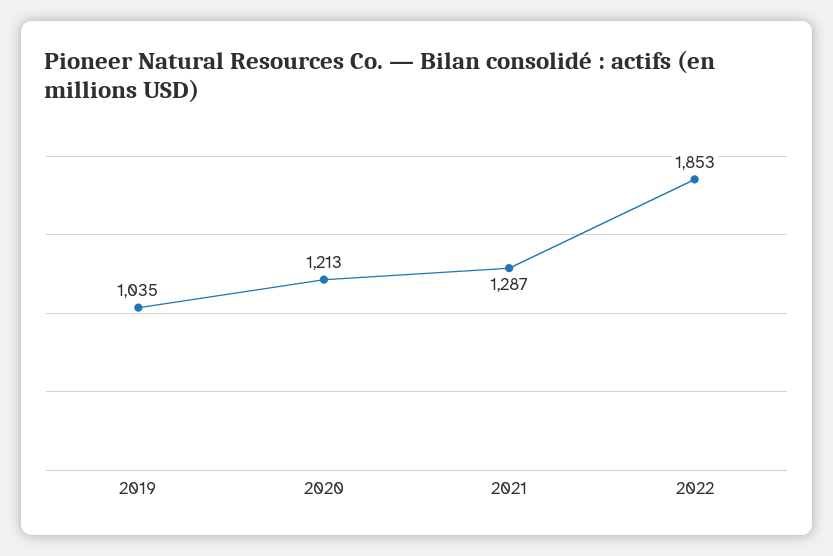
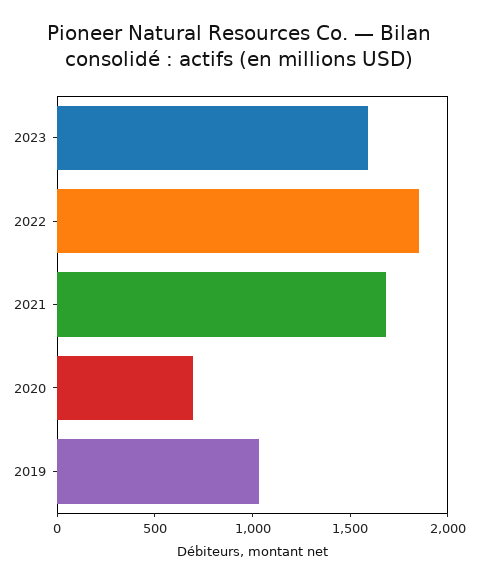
2020: 1213 -> 700
2021: 1287 -> 1700
2023: none -> 1600

